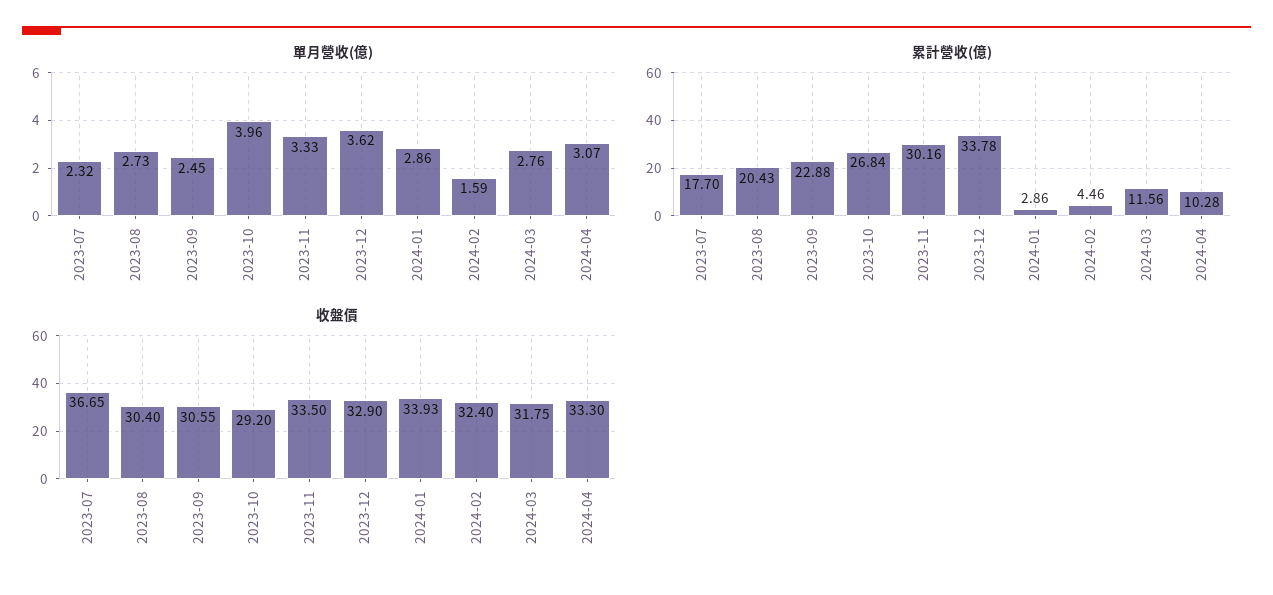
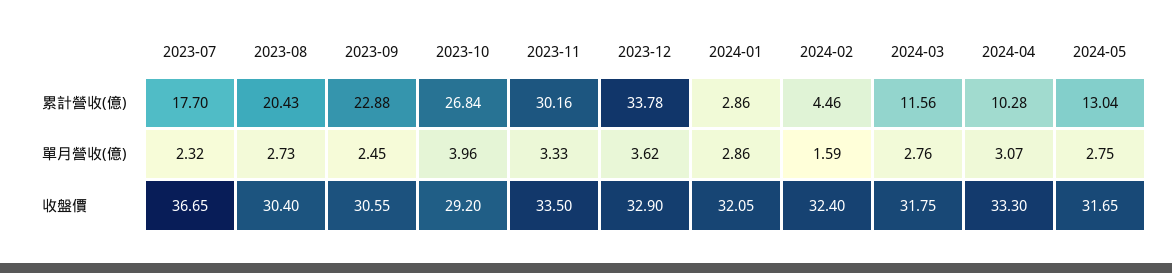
收盤價, 2024-01: 33.93 -> 32.05
累計營收(億), 2024-05: none -> 13.04
單月營收(億), 2024-05: none -> 2.75
收盤價, 2024-05: none -> 31.65

